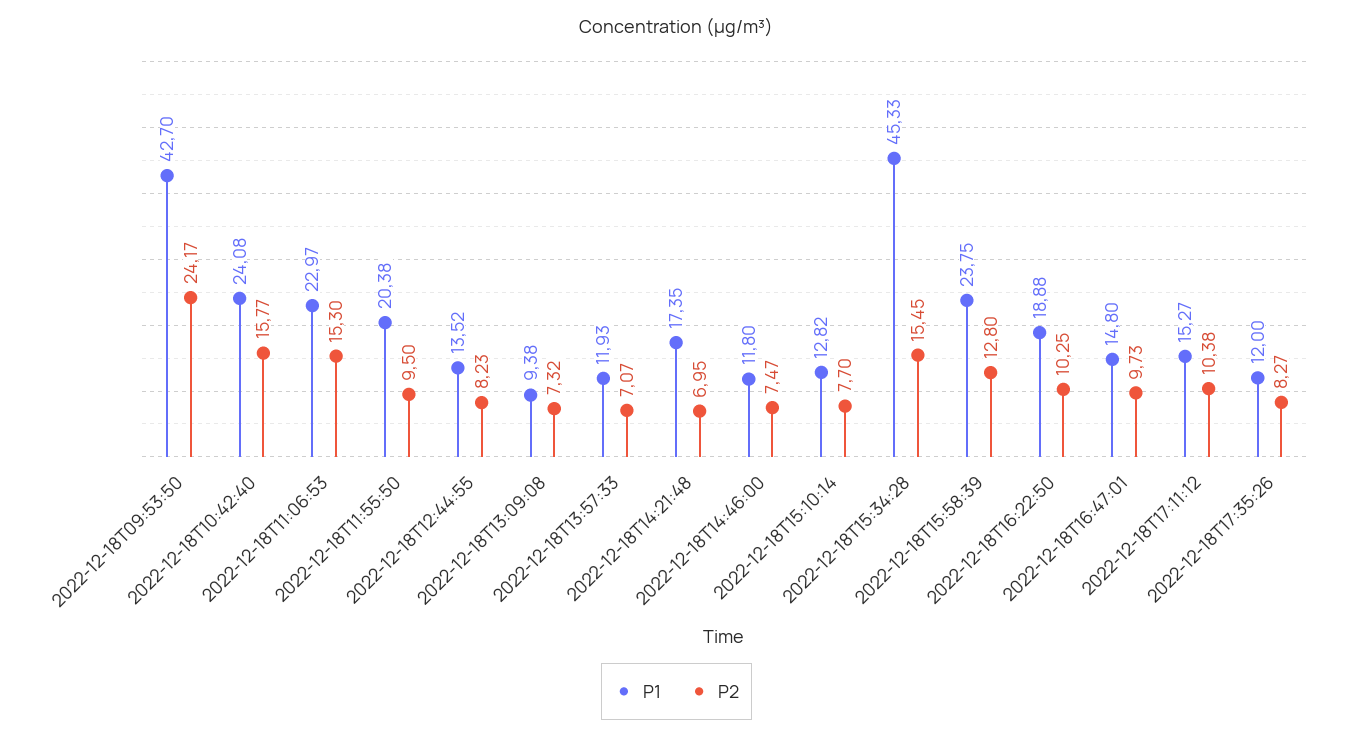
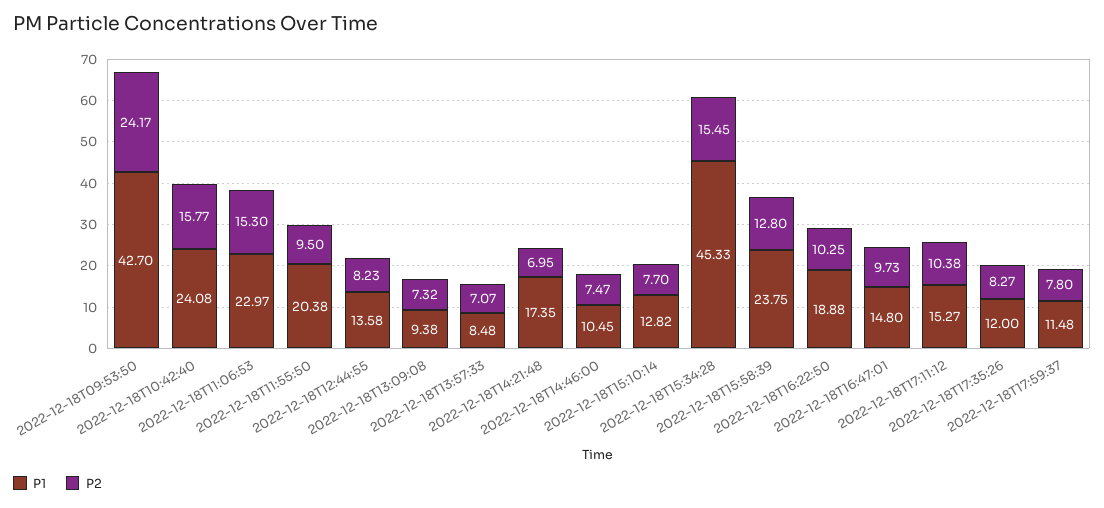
P1, 2022-12-18T12:44:55: 13.52 -> 13.58
P1, 2022-12-18T13:57:33: 11.93 -> 8.48
P1, 2022-12-18T14:46:00: 11.8 -> 10.45
P1, 2022-12-18T17:59:37: none -> 11.48
P2, 2022-12-18T17:59:37: none -> 7.8

